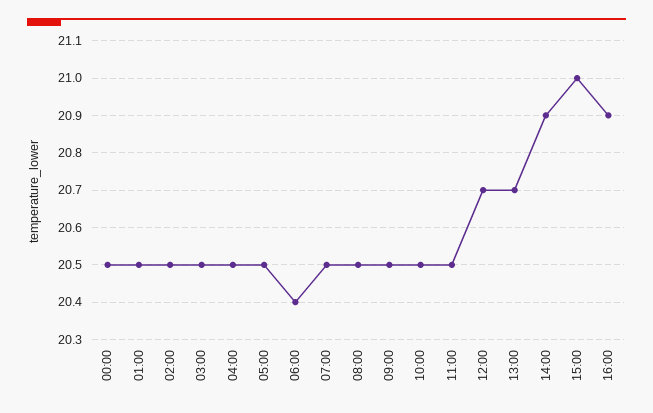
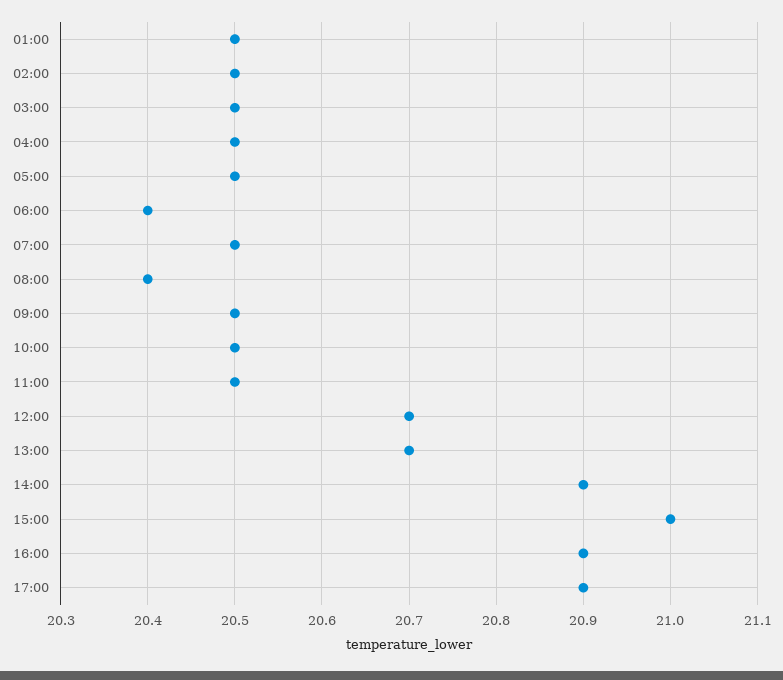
00:00: 20.5 -> none
08:00: 20.5 -> 20.4
17:00: none -> 20.9

